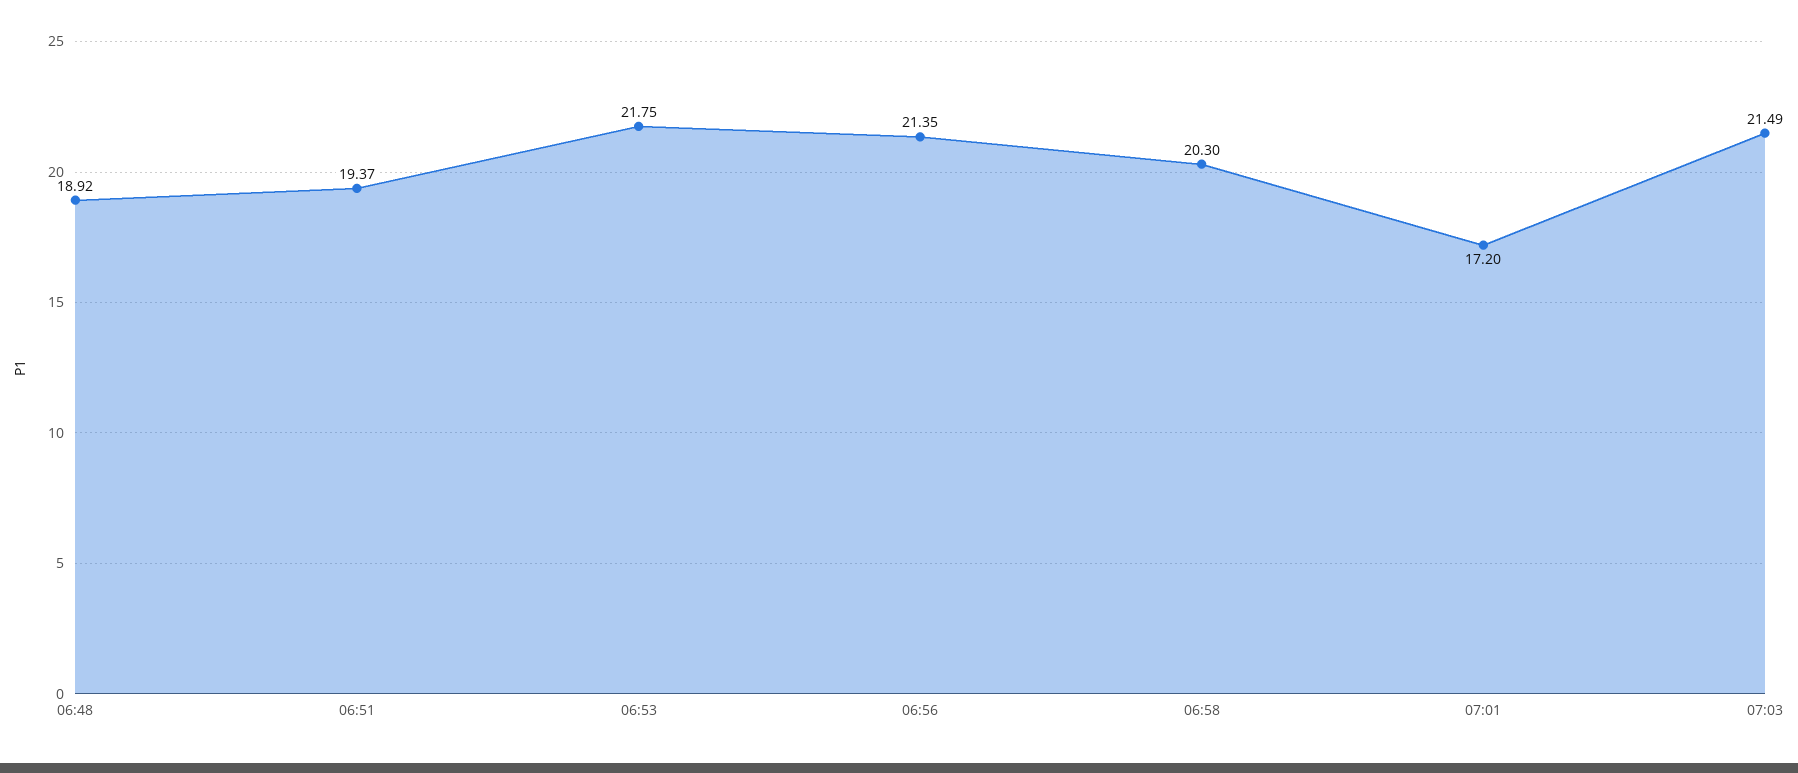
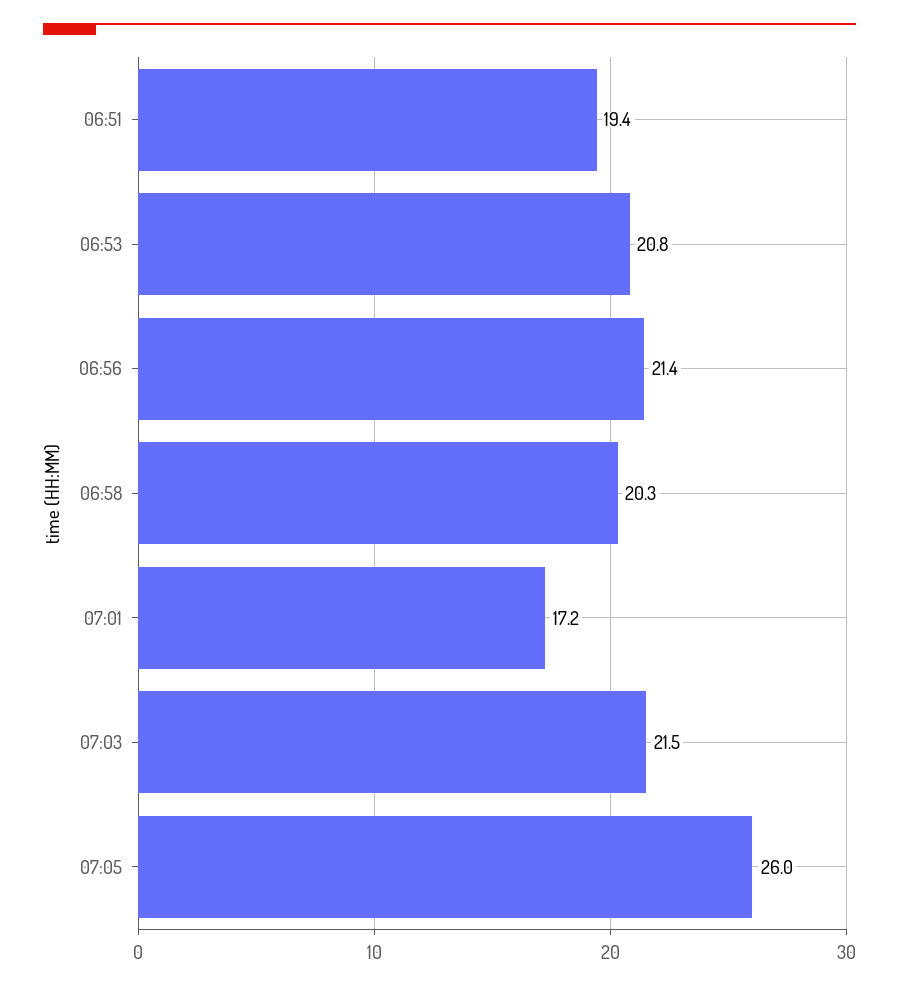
06:48: 18.92 -> none
06:53: 21.75 -> 20.8
07:05: none -> 26

